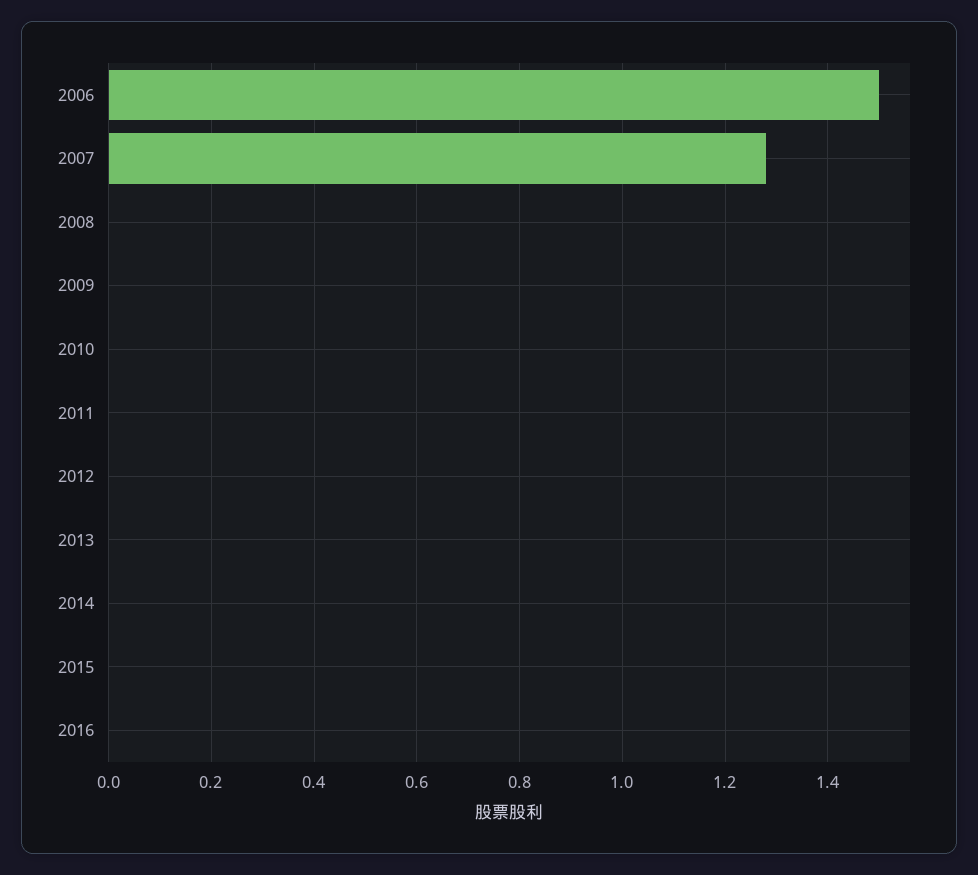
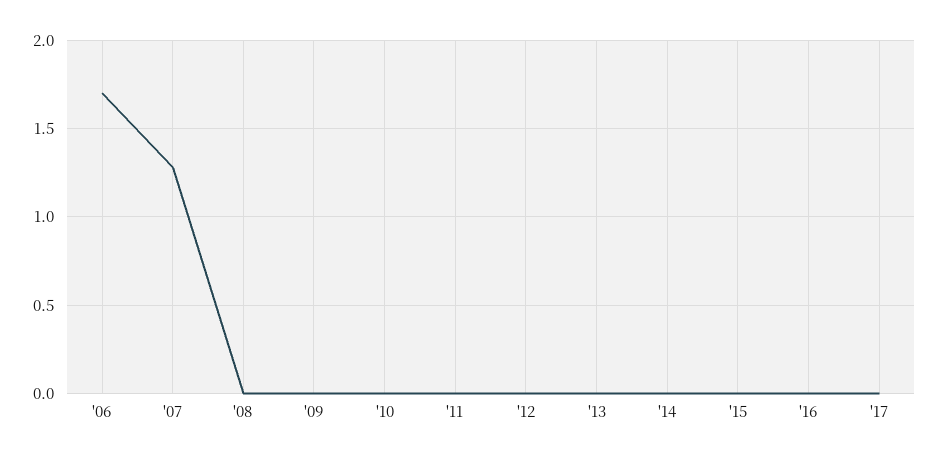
2006: 1.5 -> 1.7
'17: none -> 0

